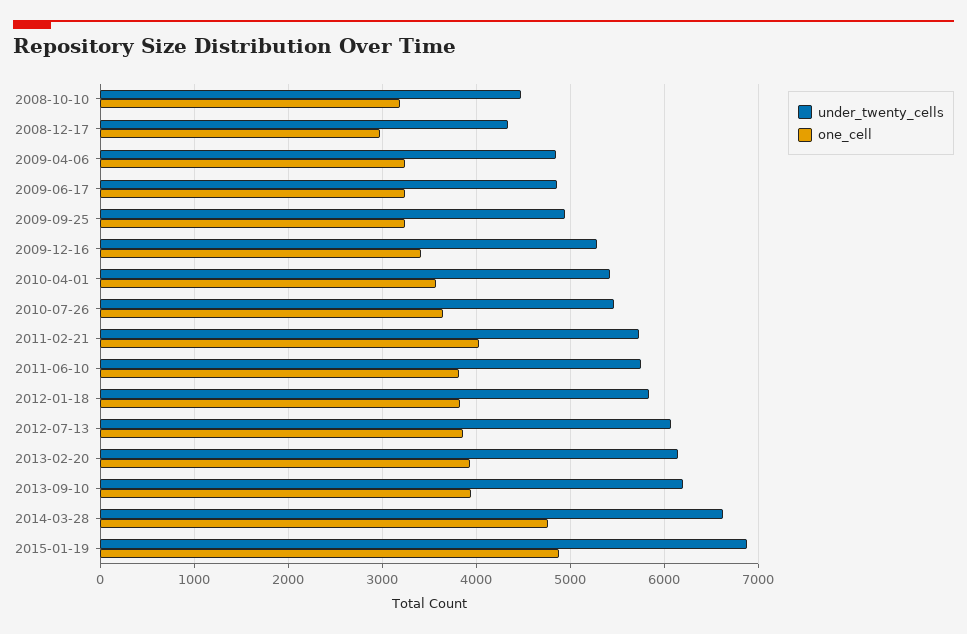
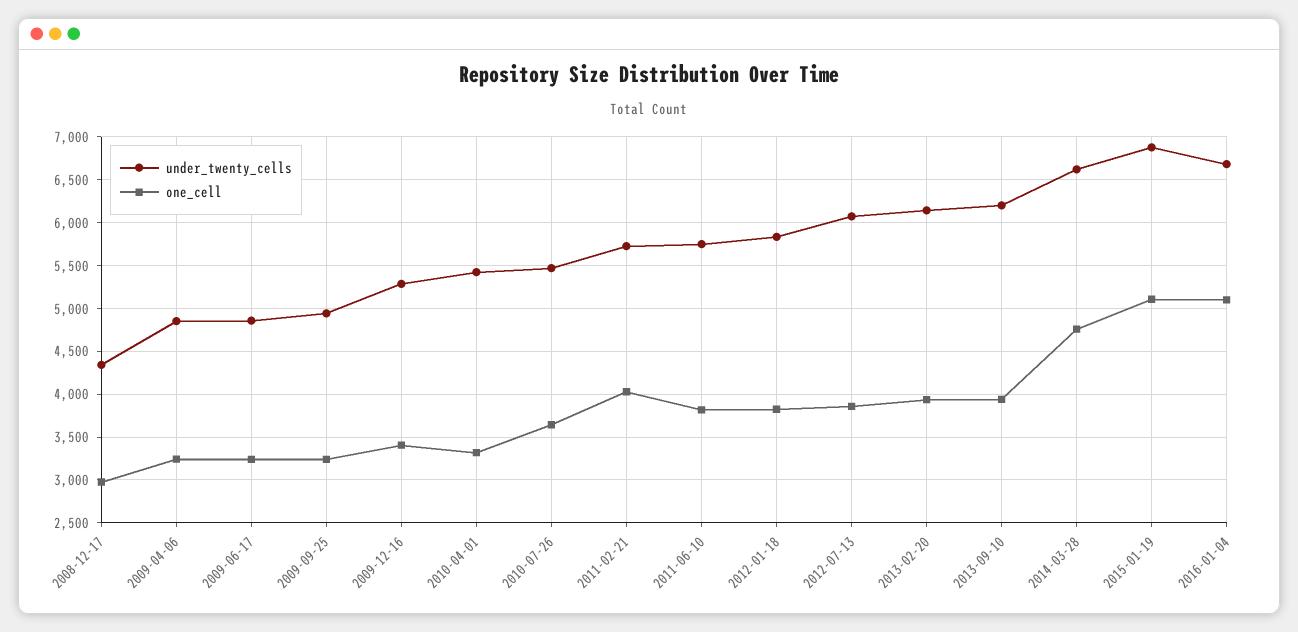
under_twenty_cells, 2008-10-10: 4500 -> none
one_cell, 2008-10-10: 3200 -> none
one_cell, 2010-04-01: 3600 -> 3300
one_cell, 2015-01-19: 4900 -> 5100
under_twenty_cells, 2016-01-04: none -> 6700
one_cell, 2016-01-04: none -> 5100

